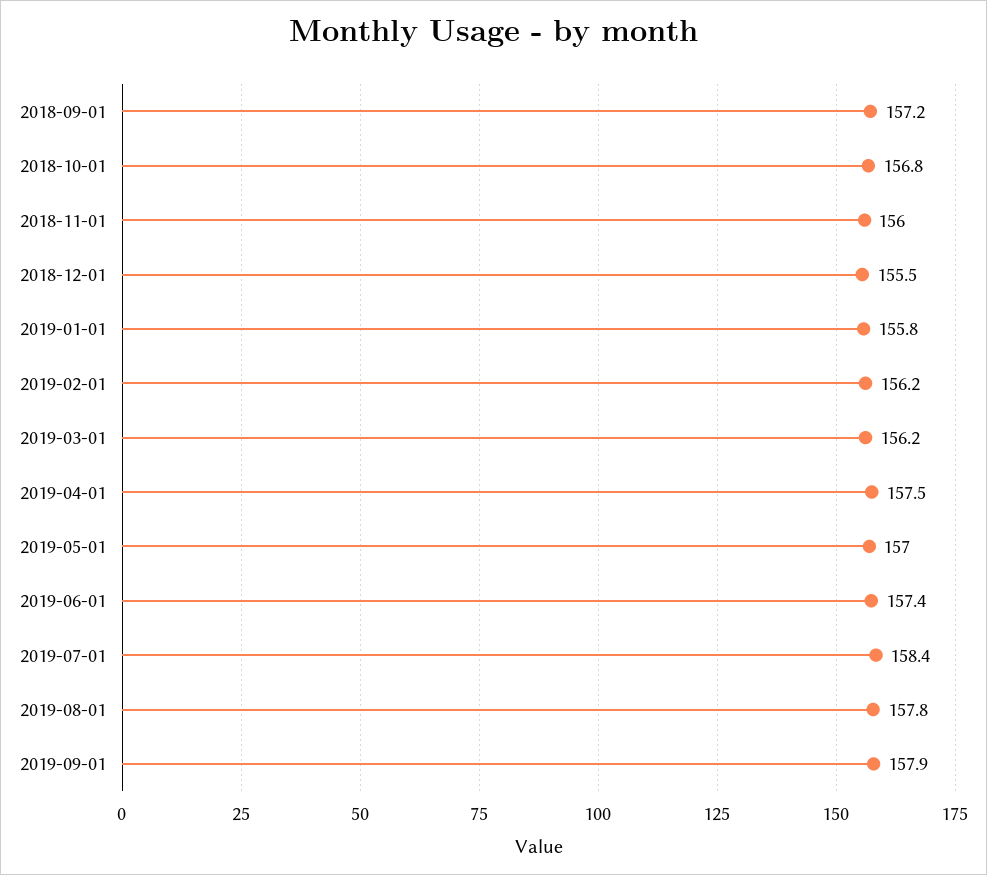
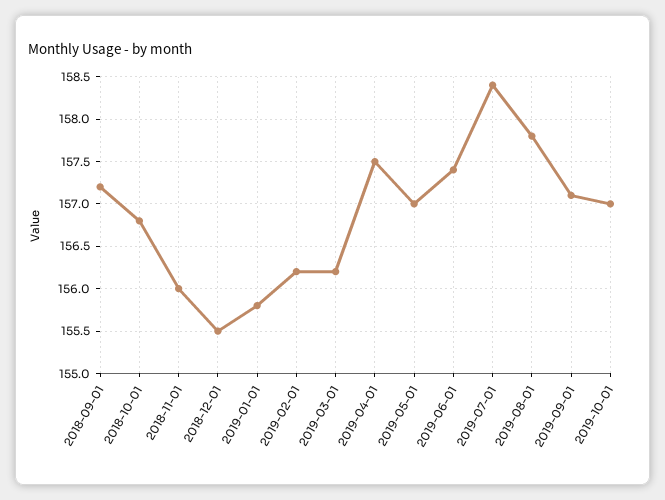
2019-09-01: 157.9 -> 157.1
2019-10-01: none -> 157

